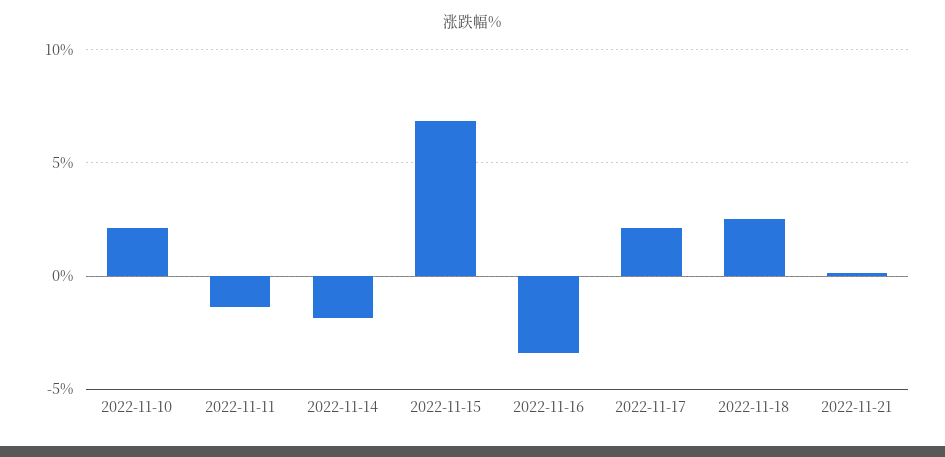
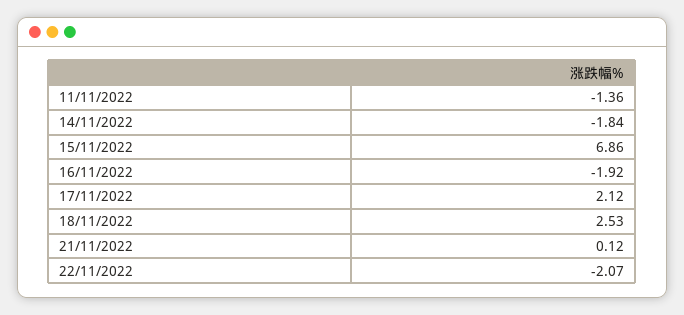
2022-11-10: 2 -> none
2022-11-16: -3.5 -> -1.92
22/11/2022: none -> -2.07

